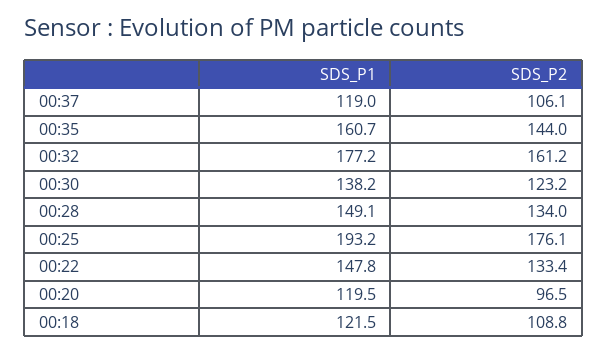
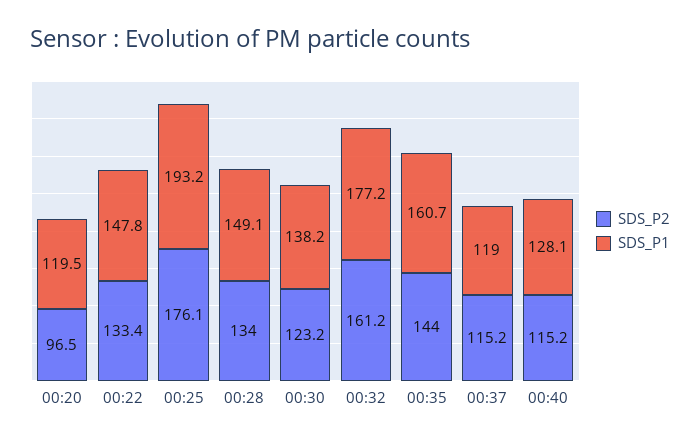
SDS_P2, 00:37: 106.1 -> 115.2
SDS_P1, 00:18: 121.5 -> none
SDS_P2, 00:18: 108.8 -> none
SDS_P2, 00:40: none -> 115.2
SDS_P1, 00:40: none -> 128.1

